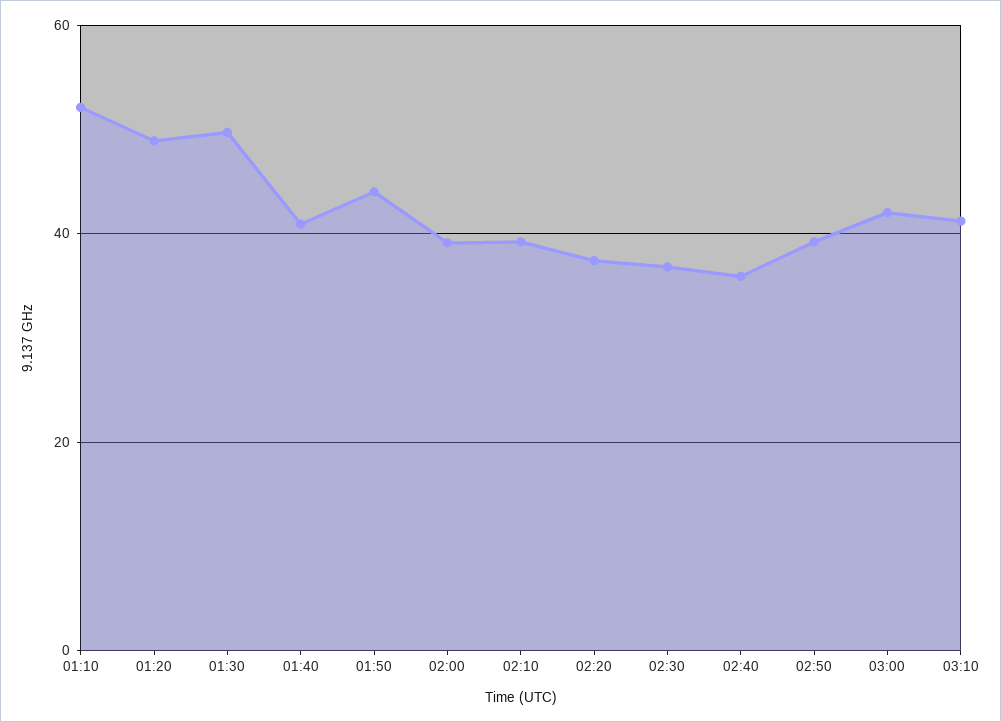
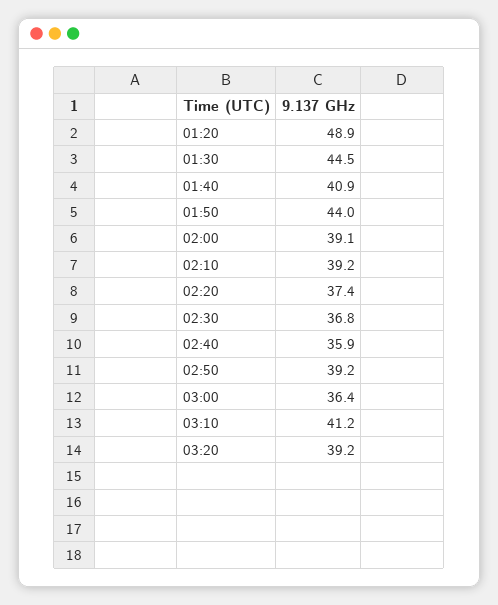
01:10: 52 -> none
01:30: 50 -> 44.5
03:00: 42 -> 36.4
03:20: none -> 39.2

